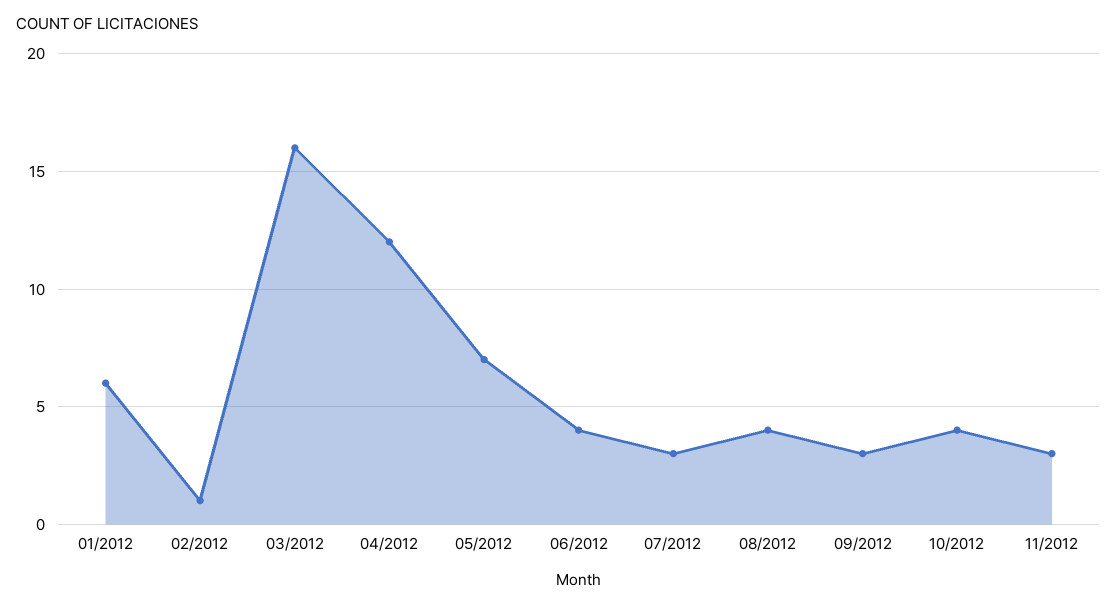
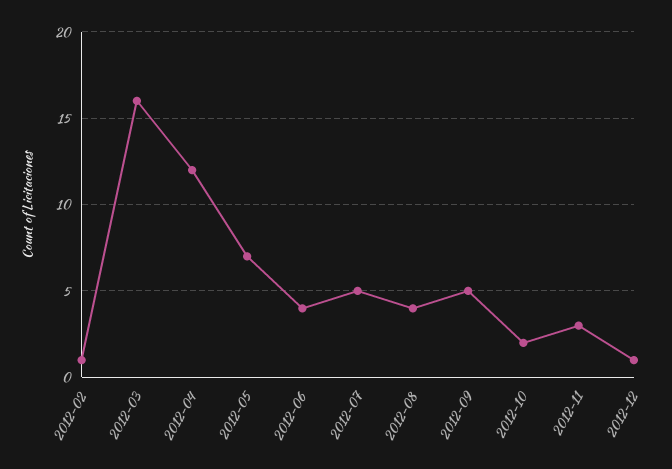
01/2012: 6 -> none
07/2012: 3 -> 5
09/2012: 3 -> 5
10/2012: 4 -> 2
2012-12: none -> 1

